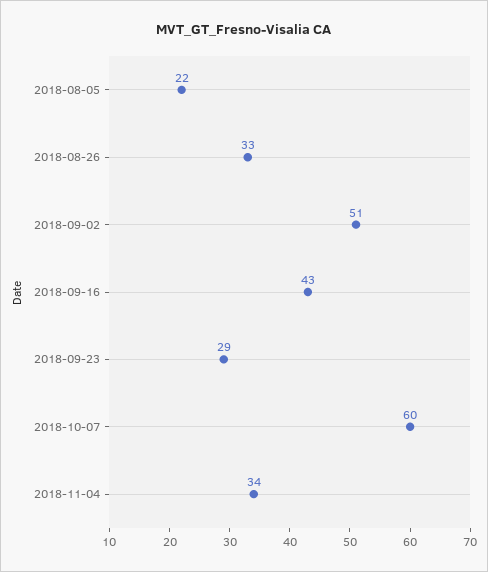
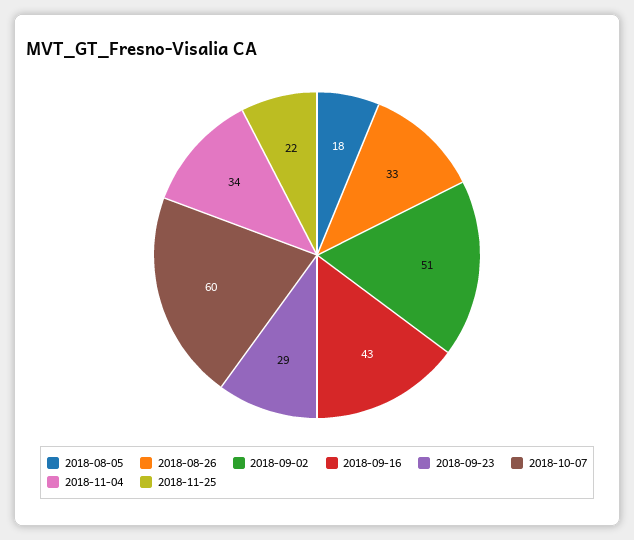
2018-08-05: 22 -> 18
2018-11-25: none -> 22

